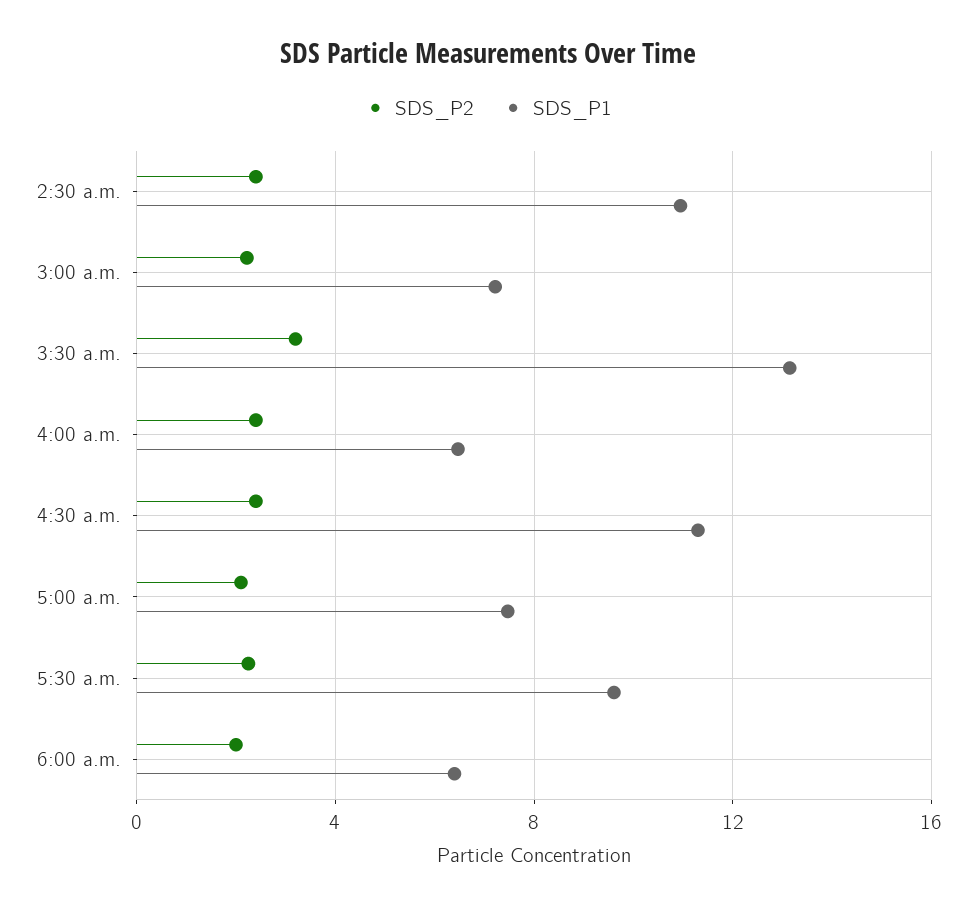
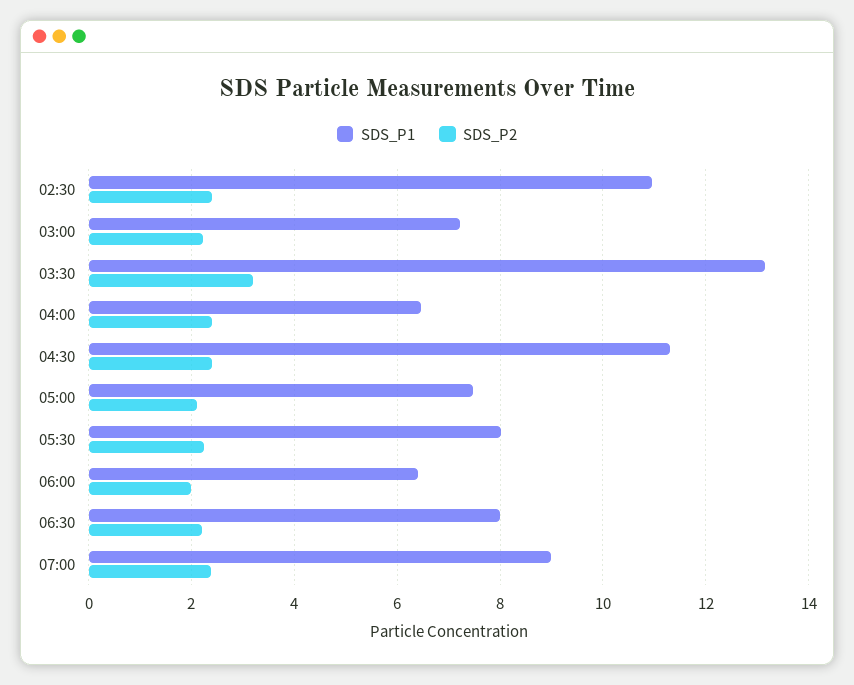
SDS_P1, 5:30 a.m.: 9.5 -> 8
SDS_P1, 06:30: none -> 8
SDS_P2, 06:30: none -> 2.2
SDS_P1, 07:00: none -> 9
SDS_P2, 07:00: none -> 2.4

